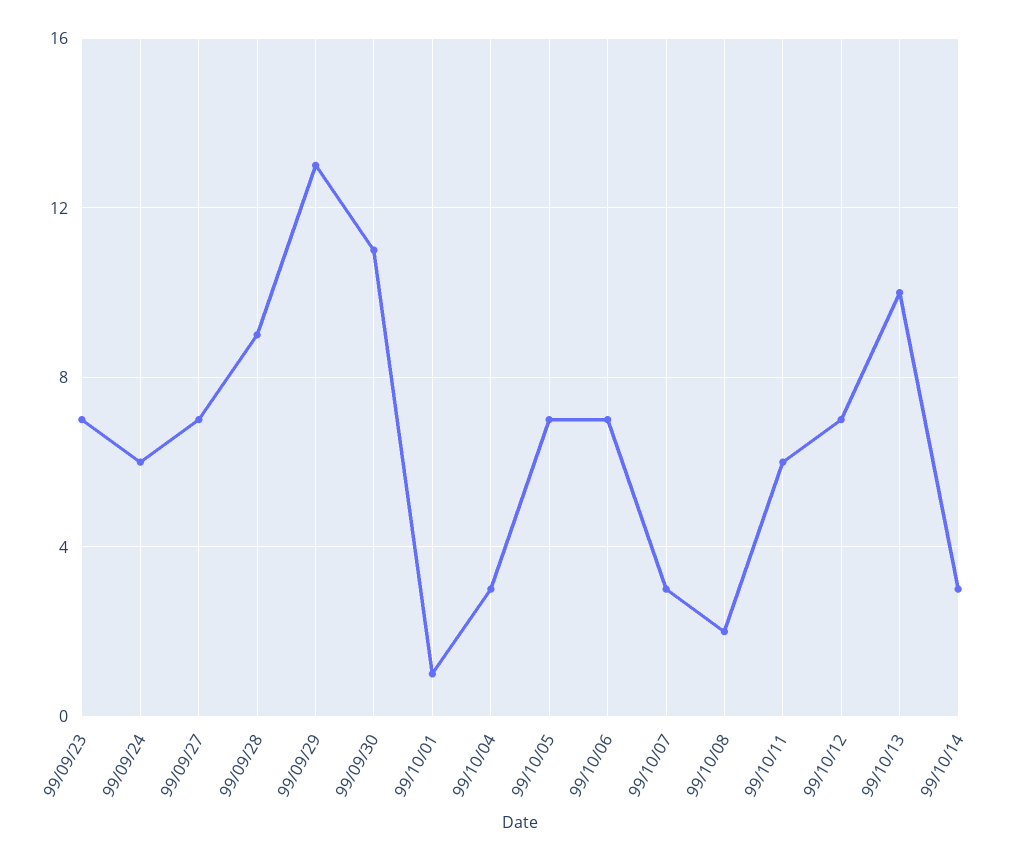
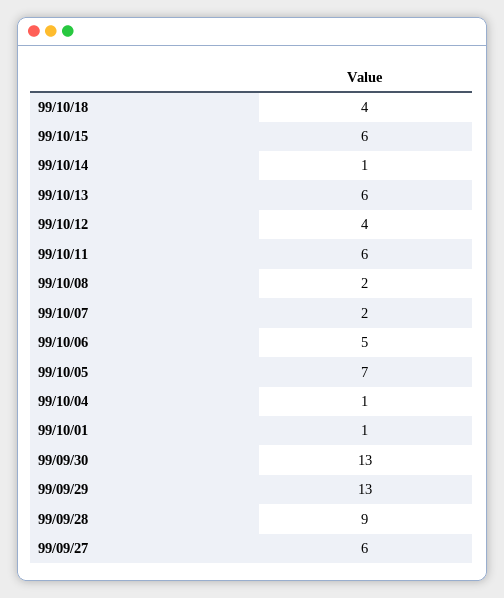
99/09/23: 7 -> none
99/09/24: 6 -> none
99/09/27: 7 -> 6
99/09/30: 11 -> 13
99/10/04: 3 -> 1
99/10/06: 7 -> 5
99/10/07: 3 -> 2
99/10/12: 7 -> 4
99/10/13: 10 -> 6
99/10/14: 3 -> 1
99/10/18: none -> 4
99/10/15: none -> 6

